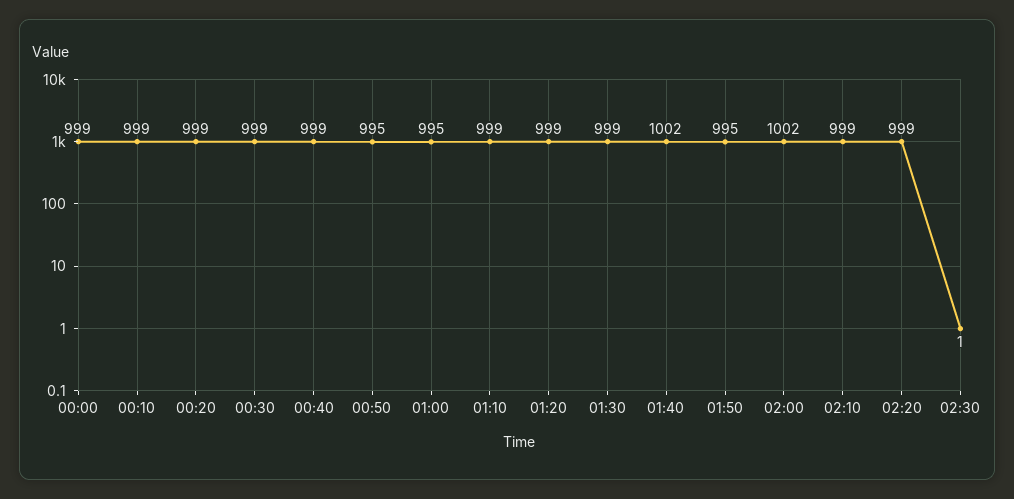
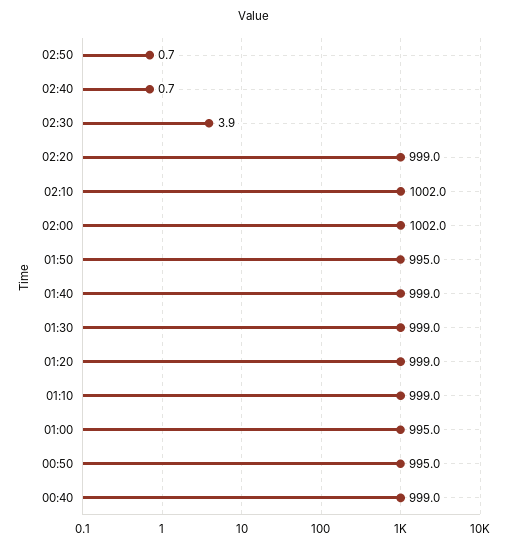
00:00: 999 -> none
00:10: 999 -> none
00:20: 999 -> none
00:30: 999 -> none
01:40: 1002 -> 999
02:10: 999 -> 1002
02:30: 1 -> 3.9
02:50: none -> 0.7
02:40: none -> 0.7

